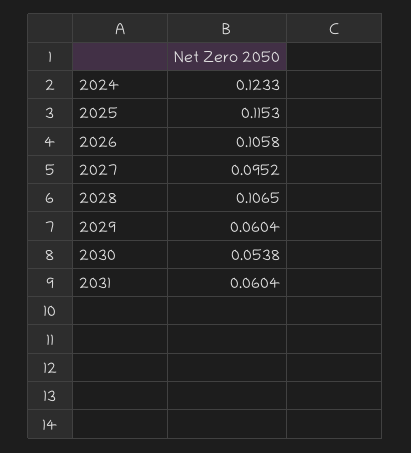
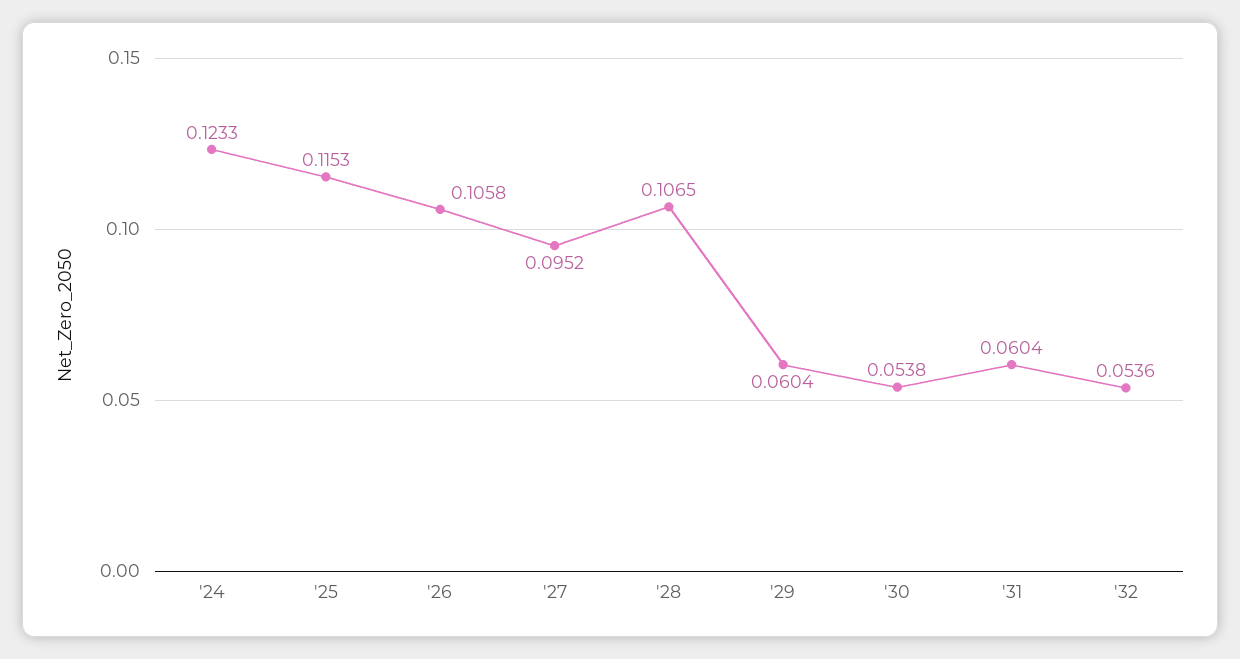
'32: none -> 0.0536

